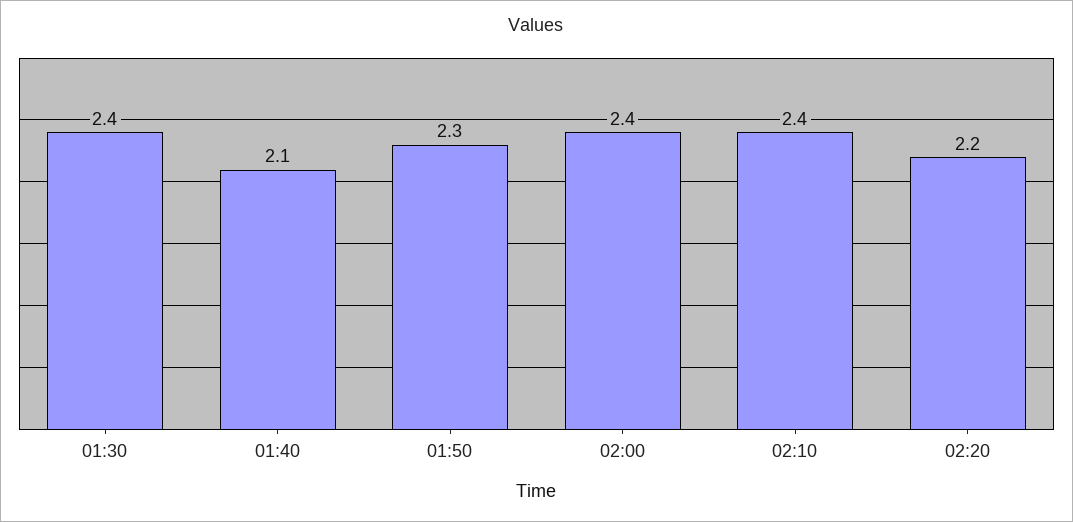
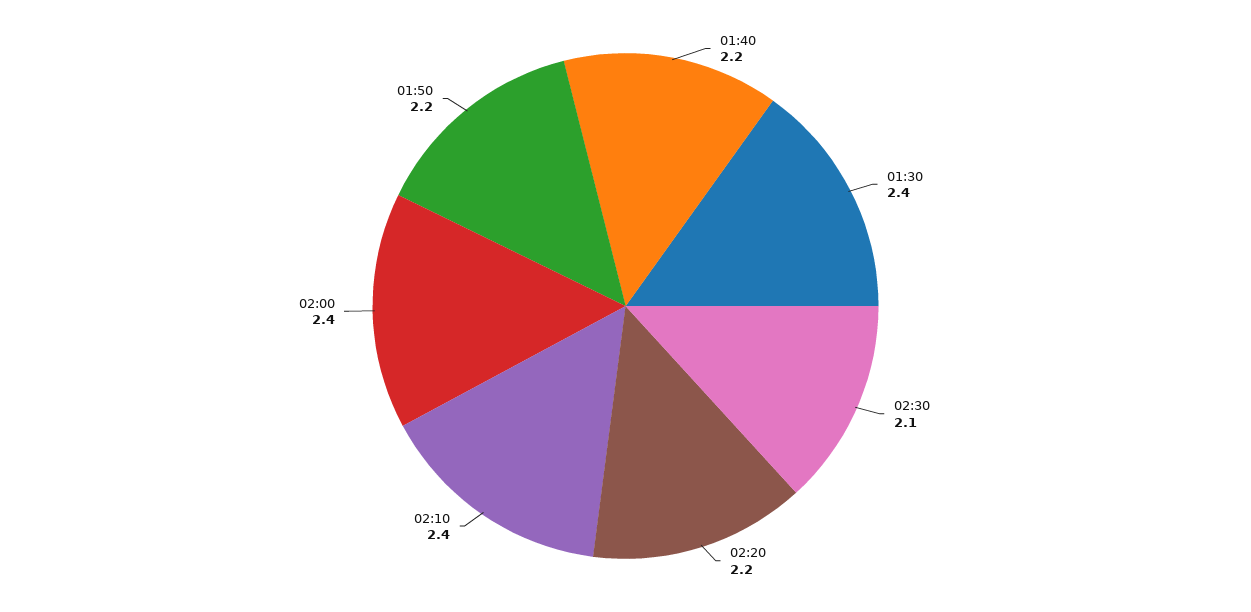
01:40: 2.1 -> 2.2
01:50: 2.3 -> 2.2
02:30: none -> 2.1

